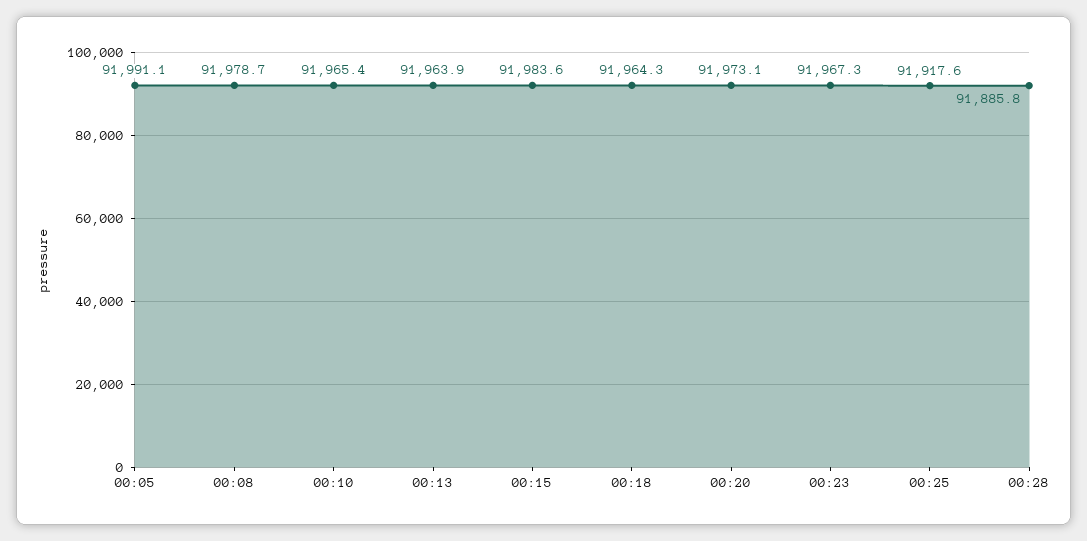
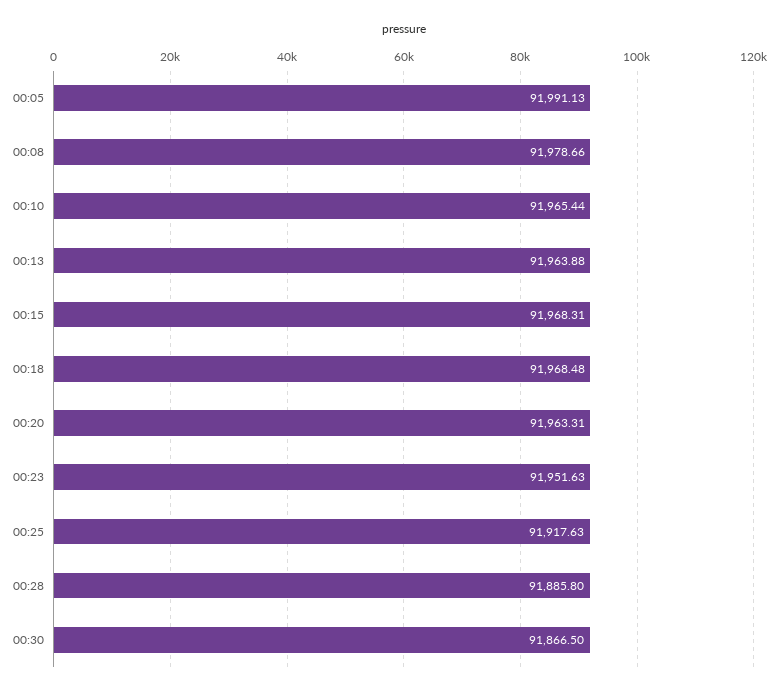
00:15: 91983.6 -> 91968.31
00:18: 91964.3 -> 91968.48
00:20: 91973.1 -> 91963.31
00:23: 91967.3 -> 91951.63
00:30: none -> 91866.5

